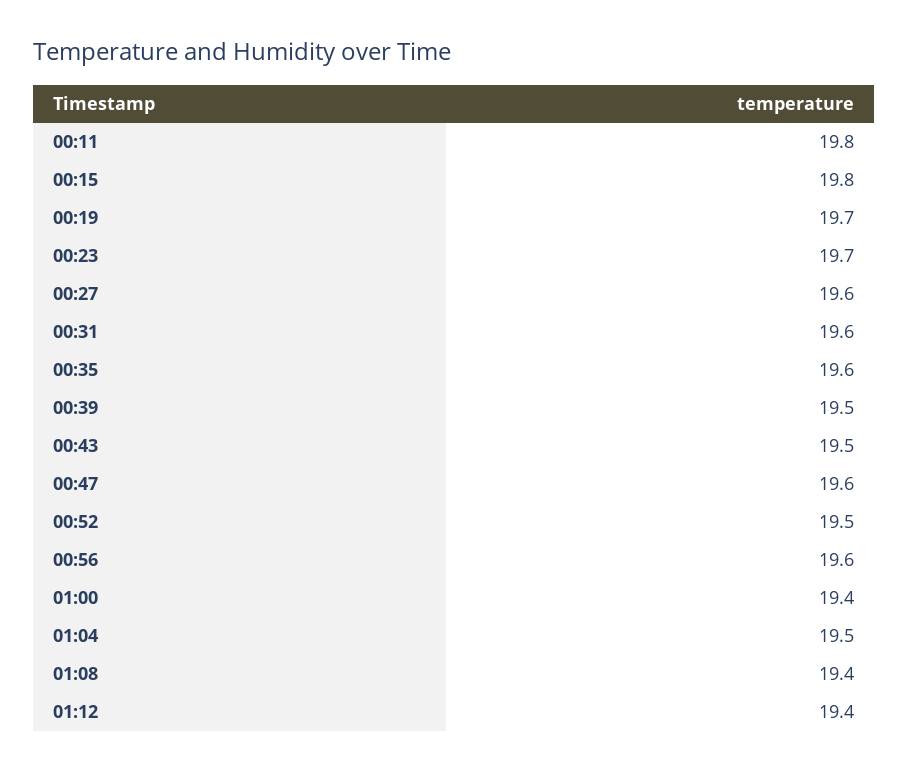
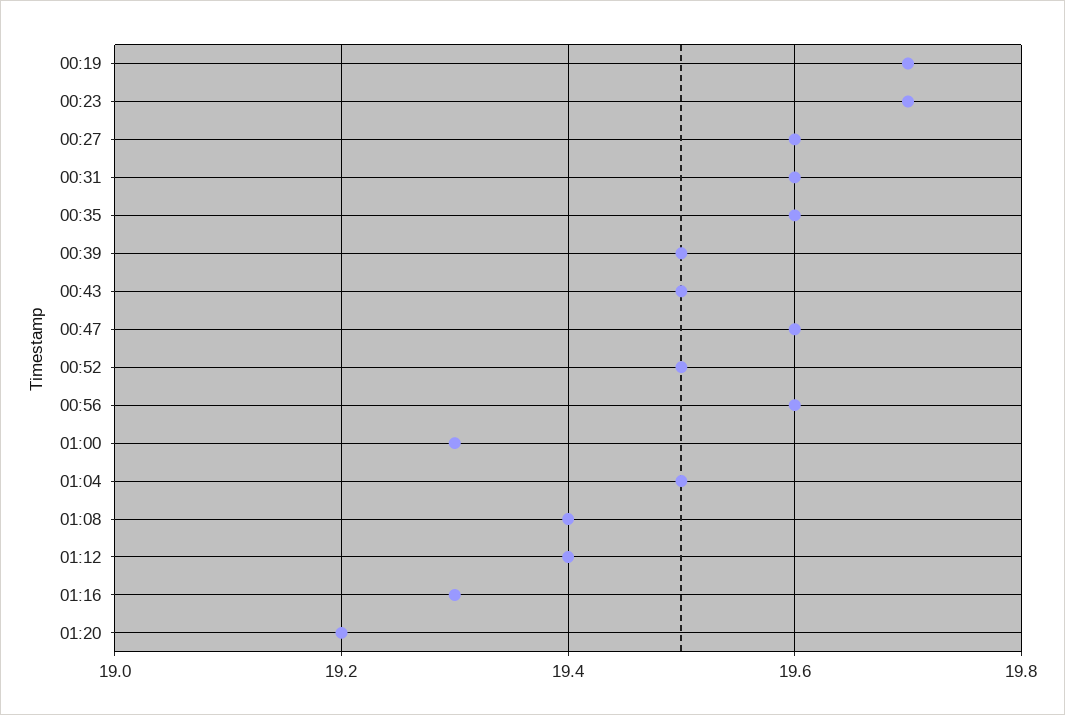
00:11: 19.8 -> none
00:15: 19.8 -> none
01:00: 19.4 -> 19.3
01:16: none -> 19.3
01:20: none -> 19.2

